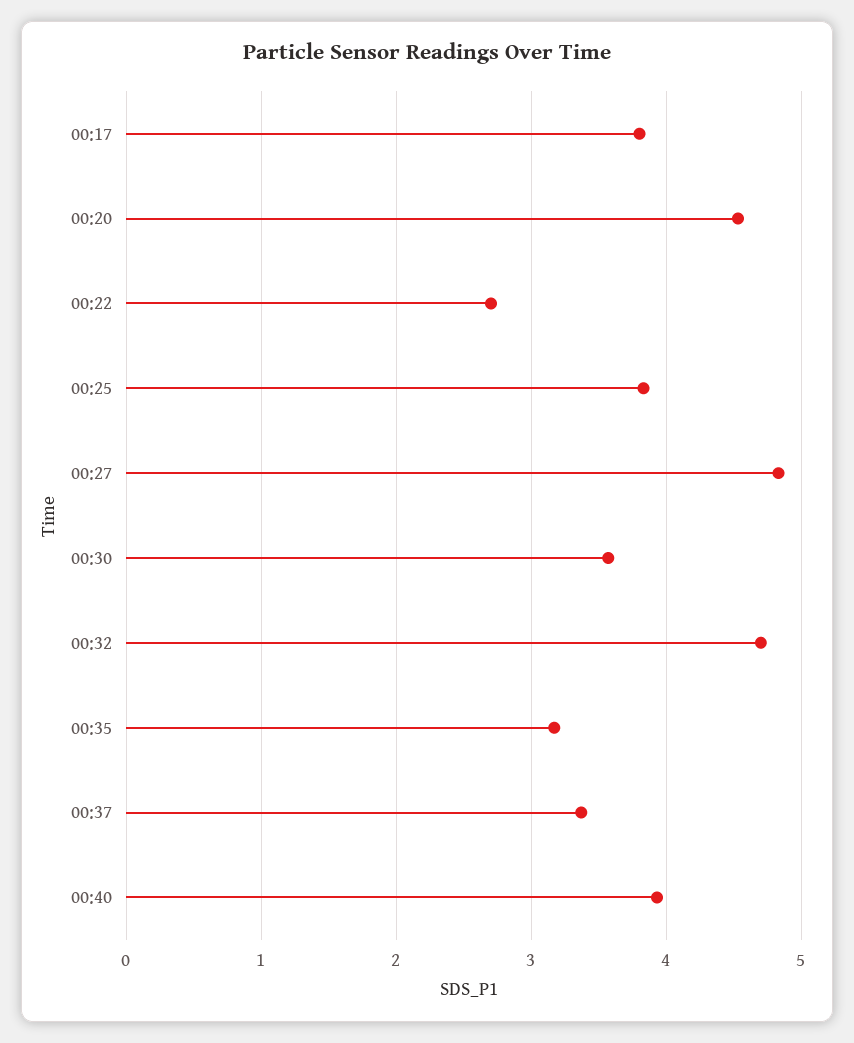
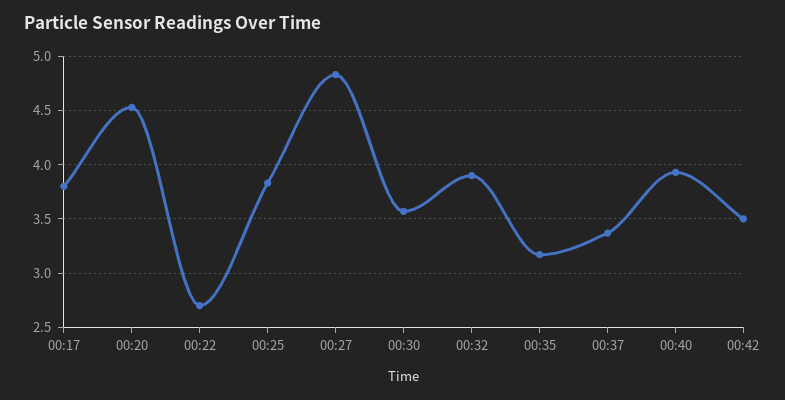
00:32: 4.7 -> 3.9
00:42: none -> 3.5

